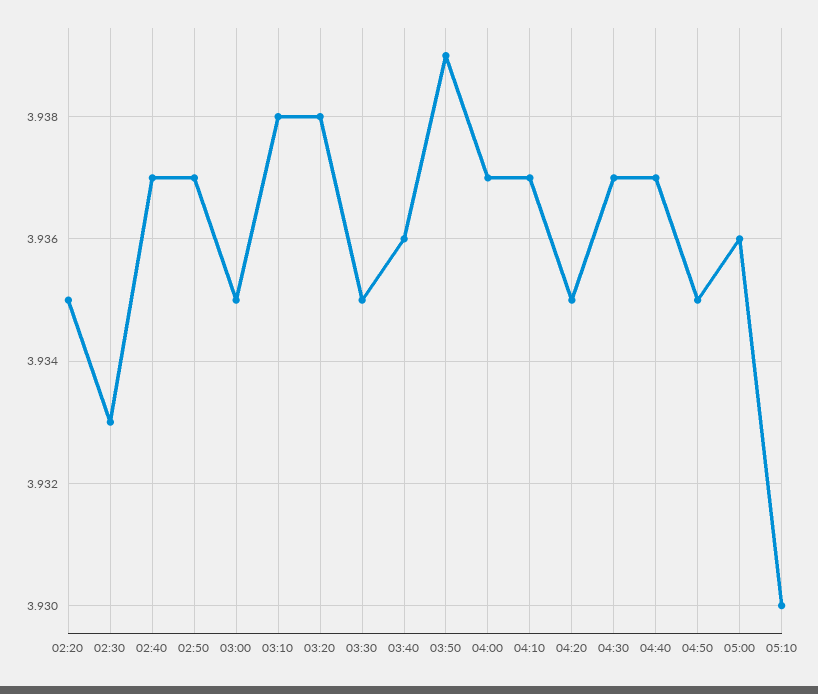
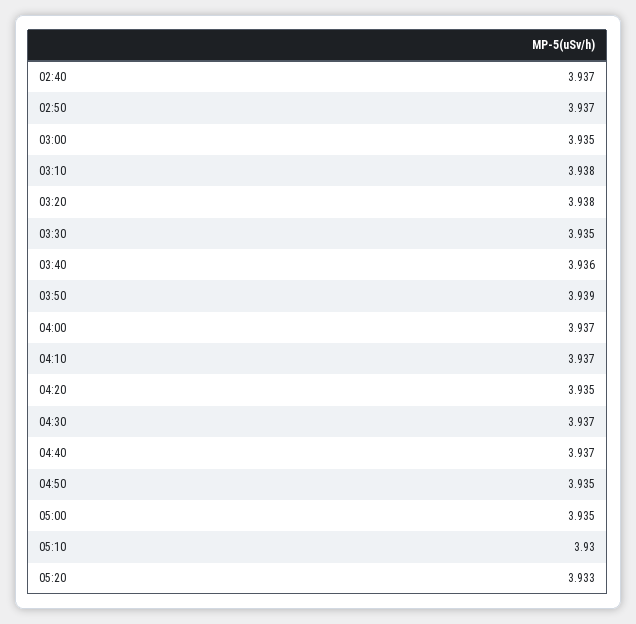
02:20: 3.935 -> none
02:30: 3.933 -> none
05:00: 3.936 -> 3.935
05:20: none -> 3.933

